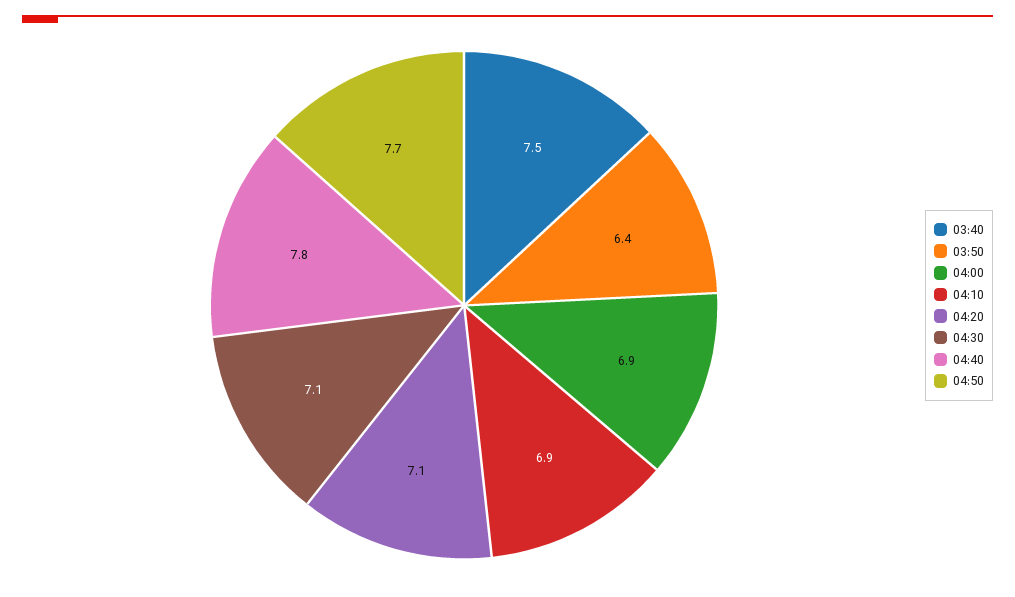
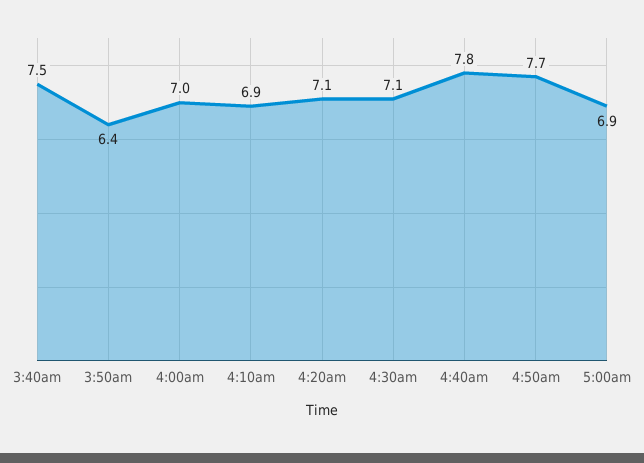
04:00: 6.9 -> 7
5:00am: none -> 6.9

